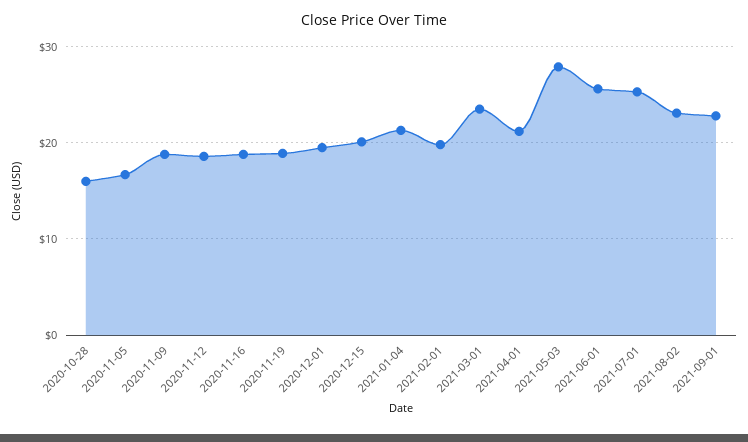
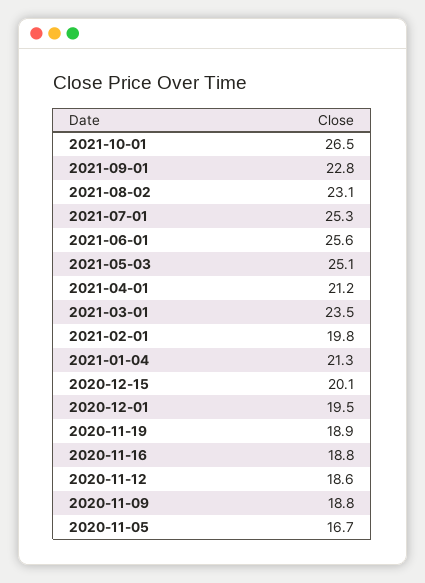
2020-10-28: 16 -> none
2021-05-03: 28 -> 25.1
2021-10-01: none -> 26.5

